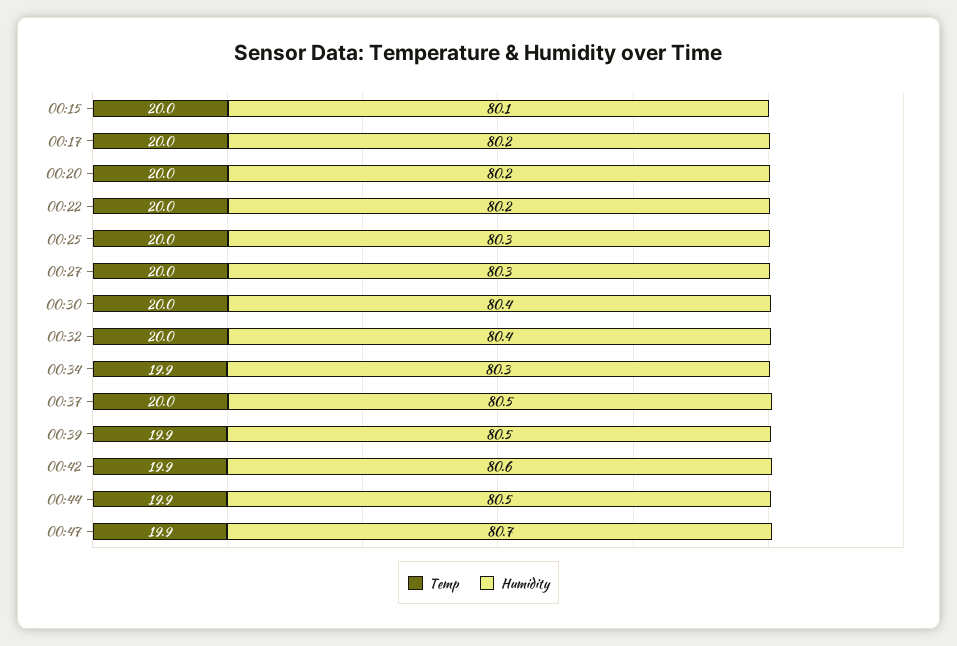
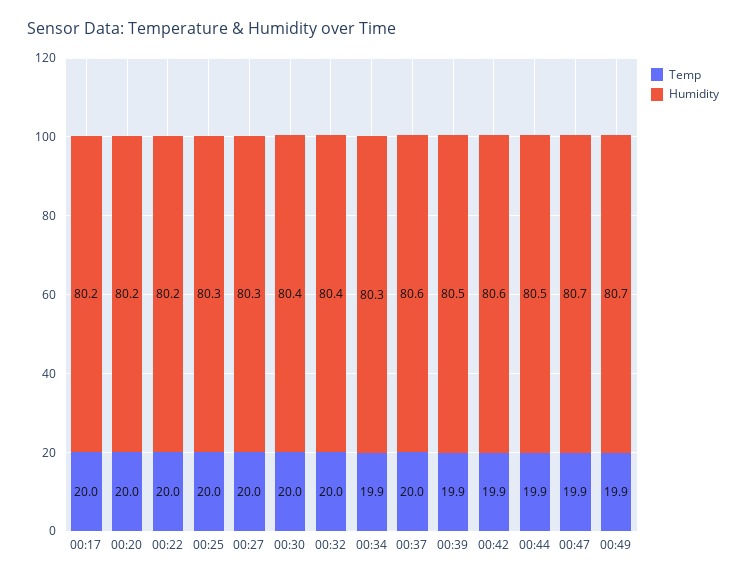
Temp, 00:15: 20 -> none
Humidity, 00:15: 80.1 -> none
Humidity, 00:37: 80.5 -> 80.6
Temp, 00:49: none -> 19.9
Humidity, 00:49: none -> 80.7

